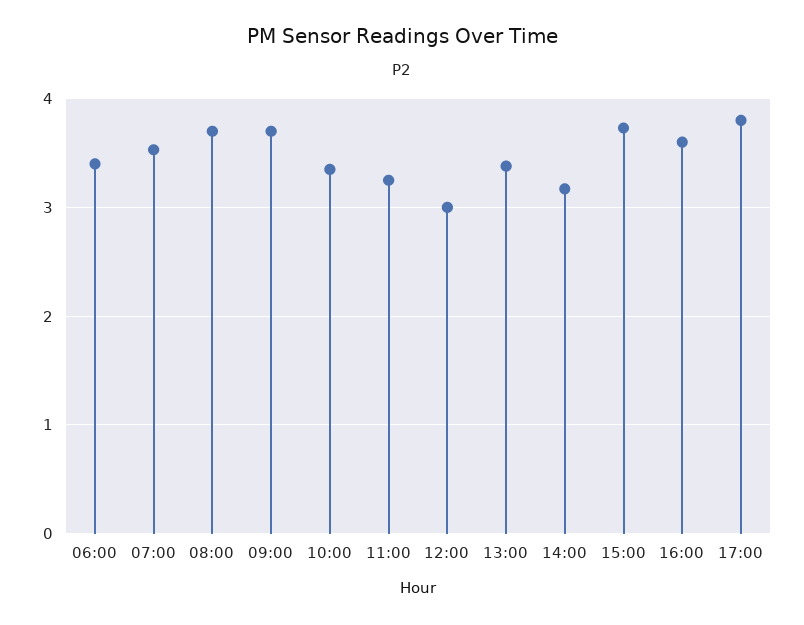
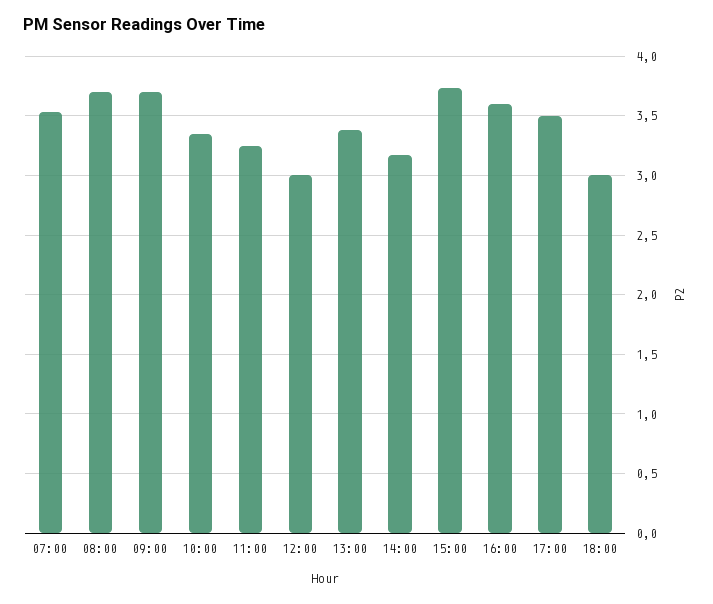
06:00: 3.4 -> none
17:00: 3.8 -> 3.5
18:00: none -> 3

